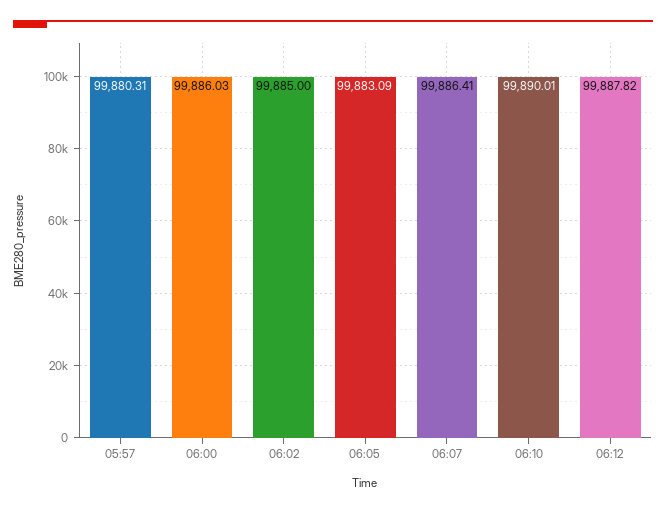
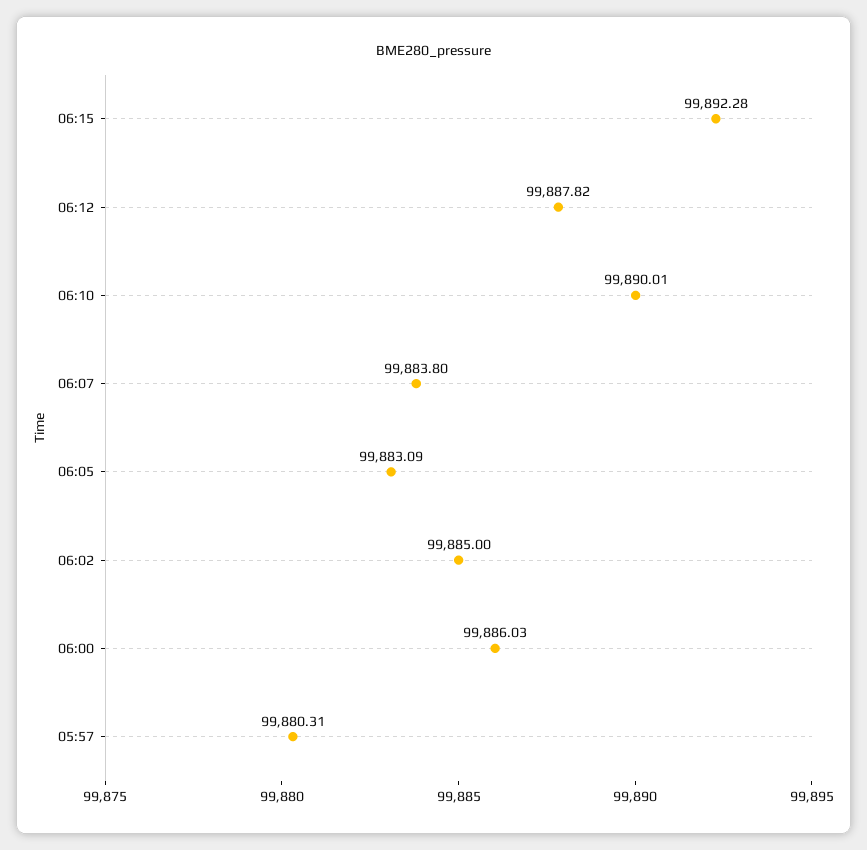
06:07: 99886.41 -> 99883.8
06:15: none -> 99892.28

